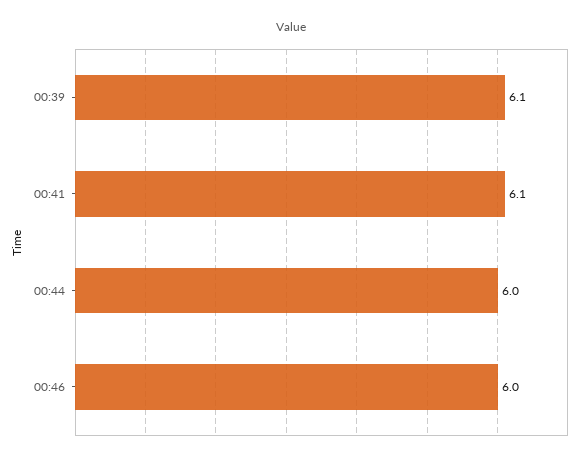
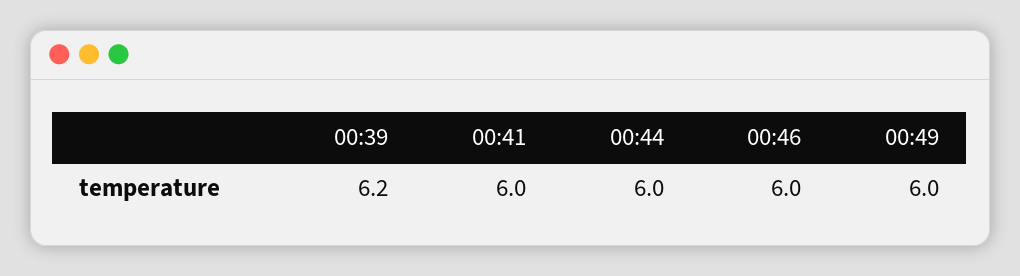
00:39: 6.1 -> 6.2
00:41: 6.1 -> 6
00:49: none -> 6

